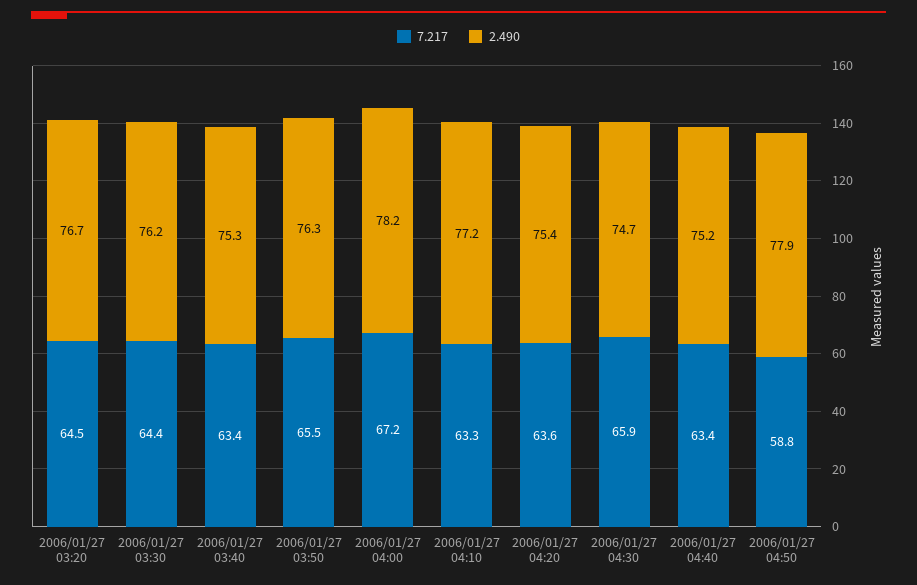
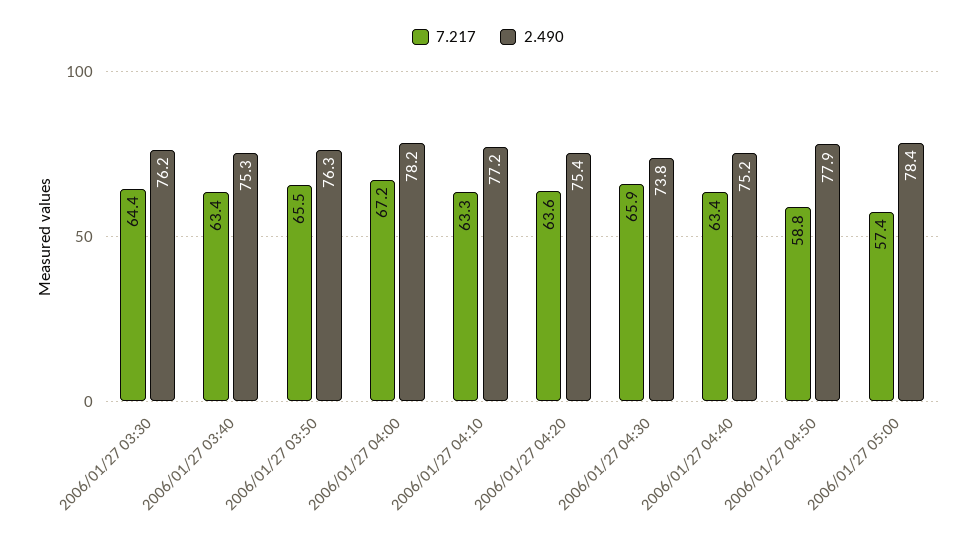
7.217, 2006/01/27 03:20: 64.5 -> none
2.490, 2006/01/27 03:20: 76.7 -> none
2.490, 2006/01/27 04:30: 74.7 -> 73.8
7.217, 2006/01/27 05:00: none -> 57.4
2.490, 2006/01/27 05:00: none -> 78.4

